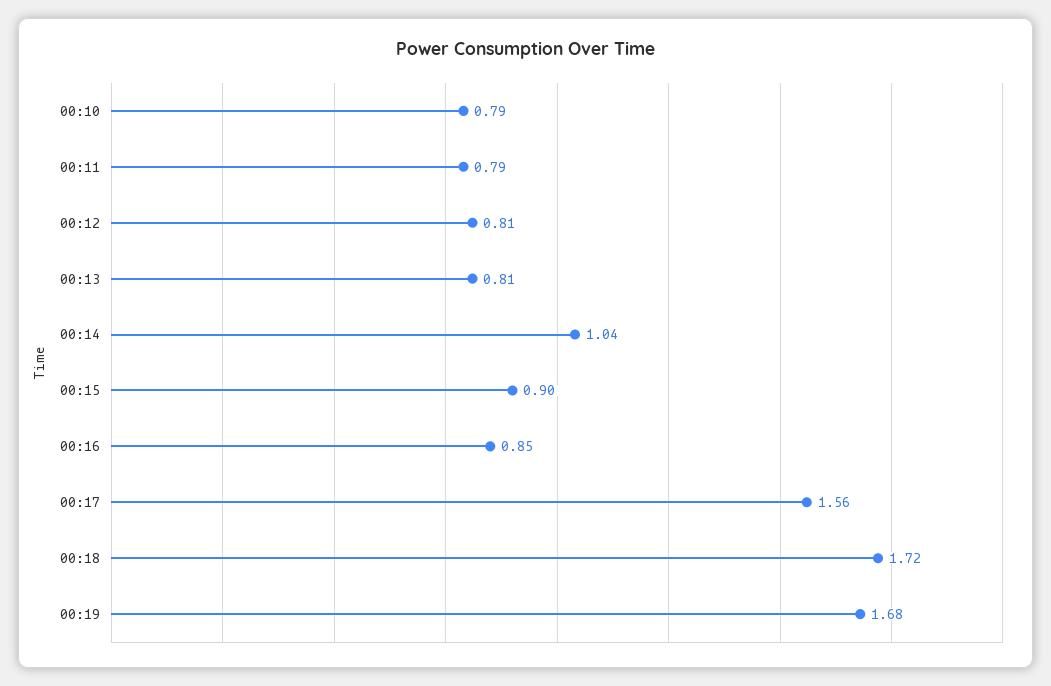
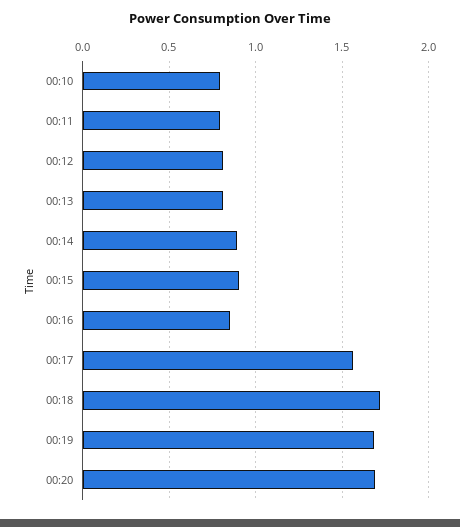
00:14: 1.04 -> 0.9
00:20: none -> 1.7

